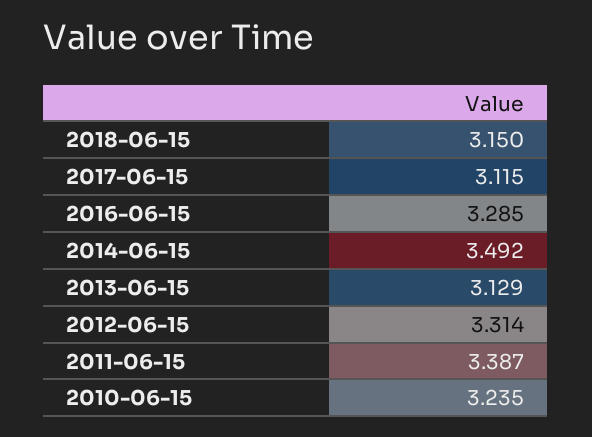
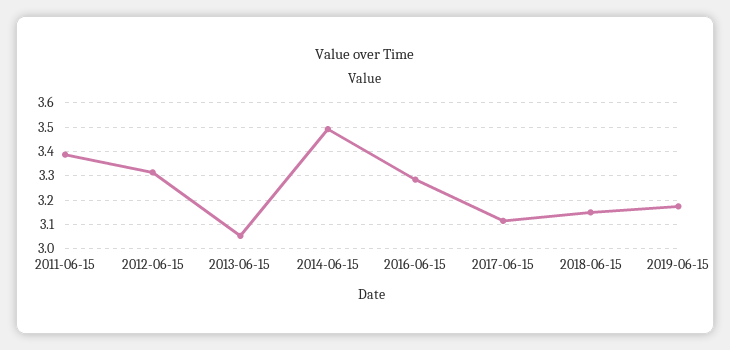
2013-06-15: 3.129 -> 3.05
2010-06-15: 3.235 -> none
2019-06-15: none -> 3.175

